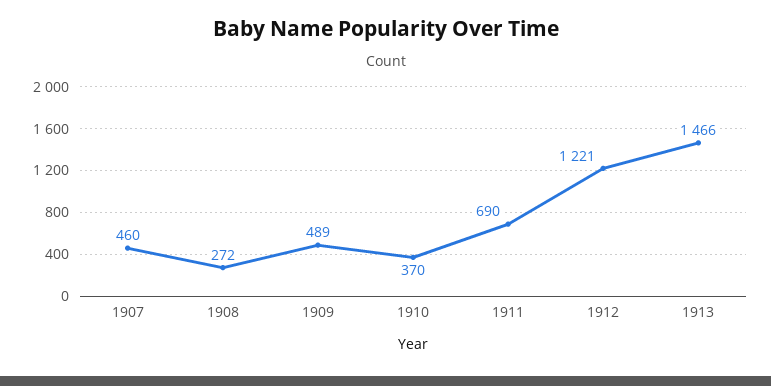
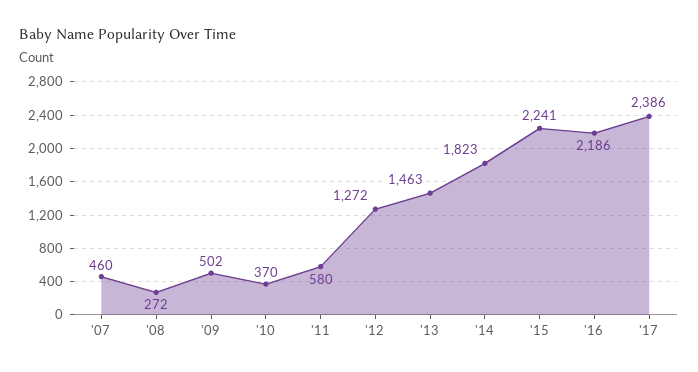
1909: 489 -> 502
1911: 690 -> 580
1912: 1221 -> 1272
1913: 1466 -> 1463
'14: none -> 1823
'15: none -> 2241
'16: none -> 2186
'17: none -> 2386

